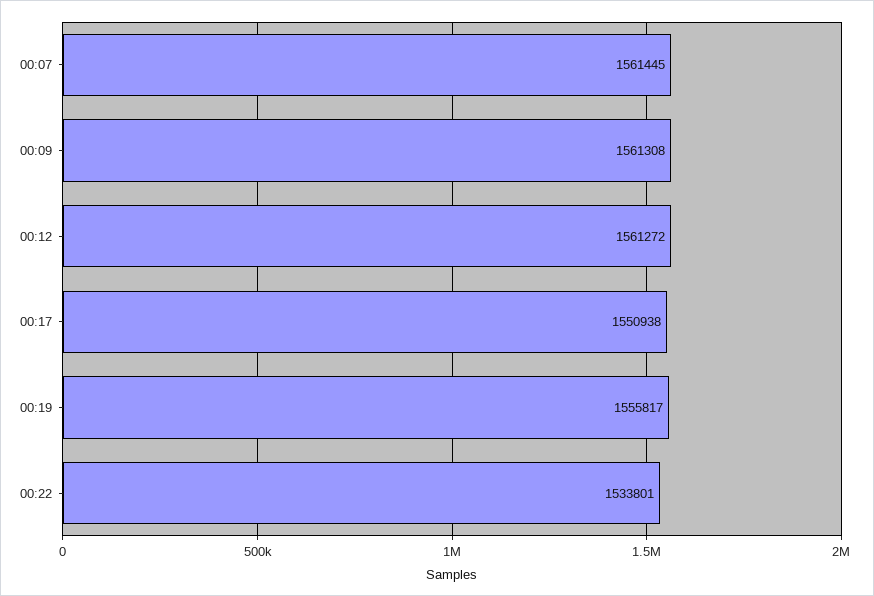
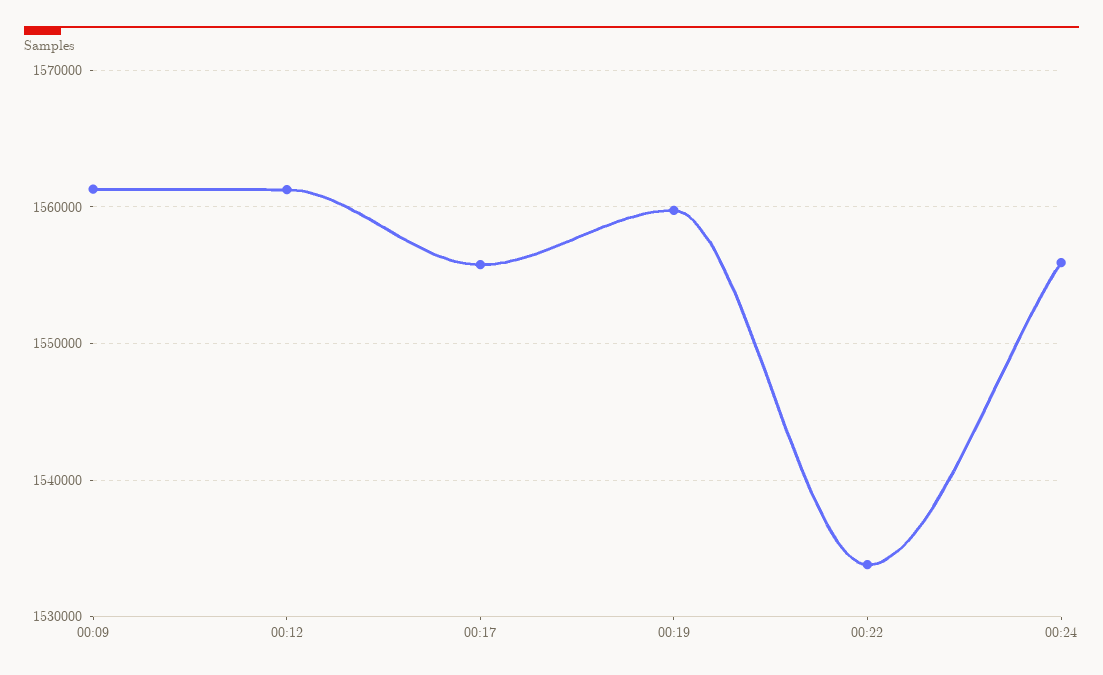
00:07: 1561445 -> none
00:17: 1550938 -> 1556000
00:19: 1555817 -> 1560000
00:24: none -> 1556000

